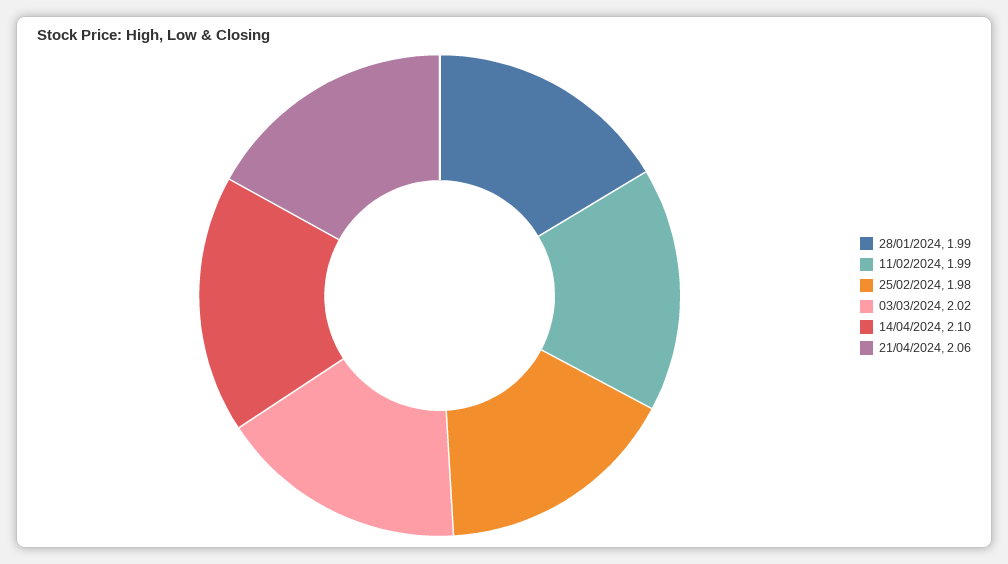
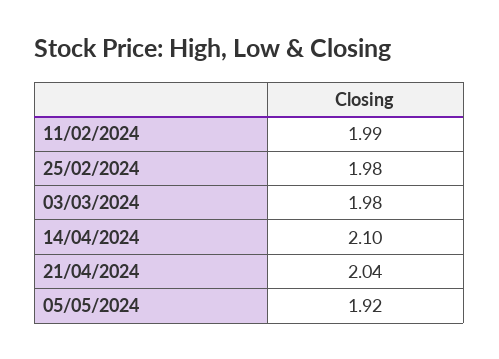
28/01/2024: 1.99 -> none
03/03/2024: 2.02 -> 1.98
21/04/2024: 2.06 -> 2.04
05/05/2024: none -> 1.92

